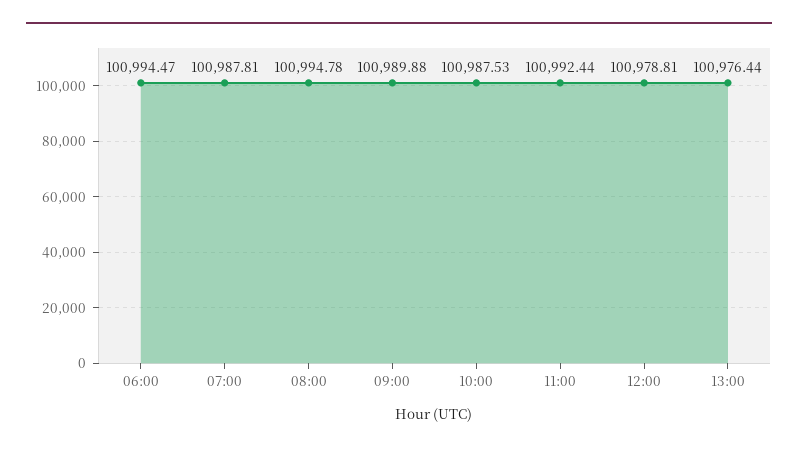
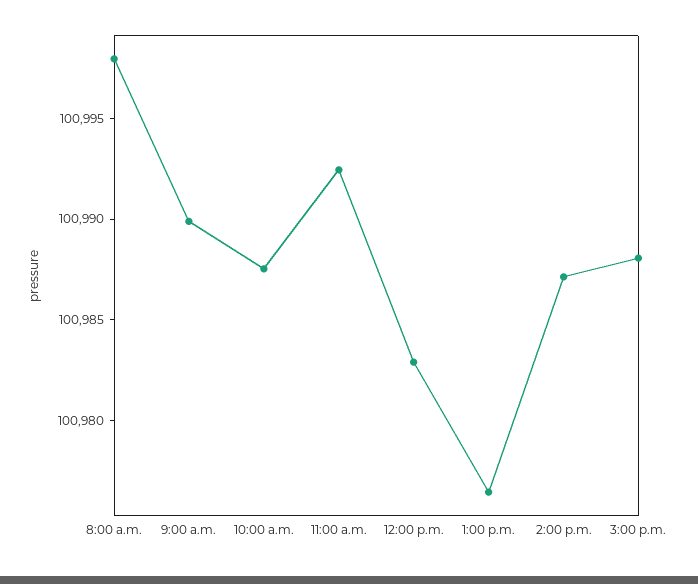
06:00: 100994.47 -> none
07:00: 100987.81 -> none
08:00: 100994.78 -> 100998
12:00: 100978.81 -> 100983
2:00 p.m.: none -> 100987
3:00 p.m.: none -> 100988

